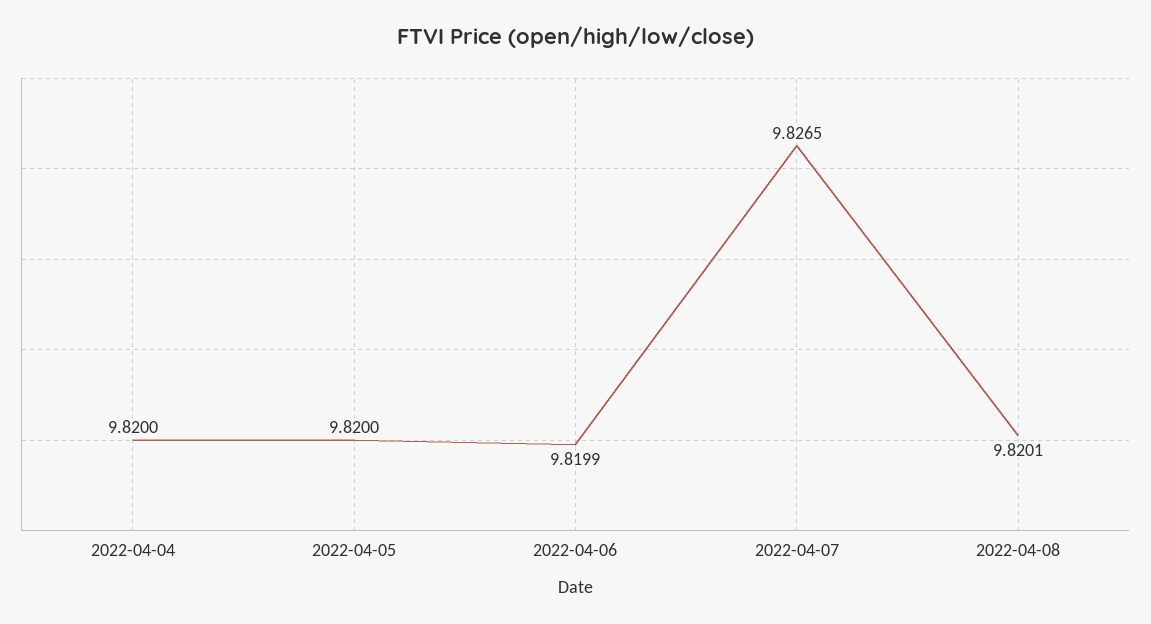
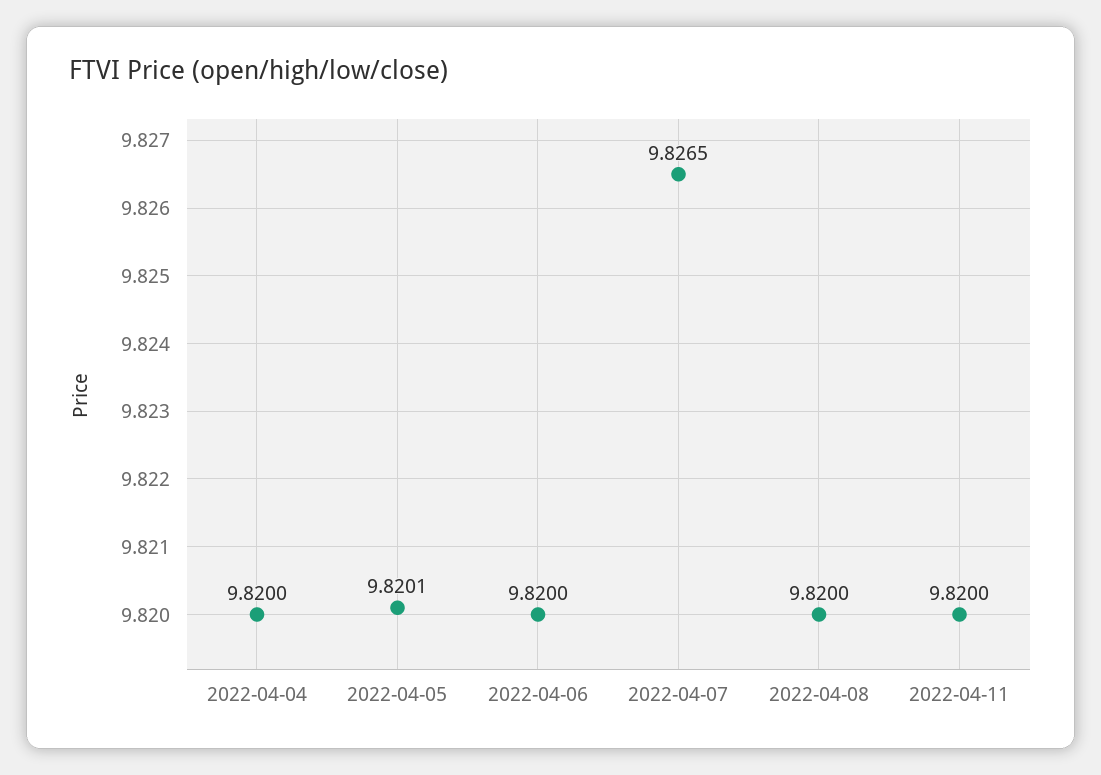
2022-04-05: 9.82 -> 9.8201
2022-04-06: 9.8199 -> 9.82
2022-04-08: 9.8201 -> 9.82
2022-04-11: none -> 9.82

